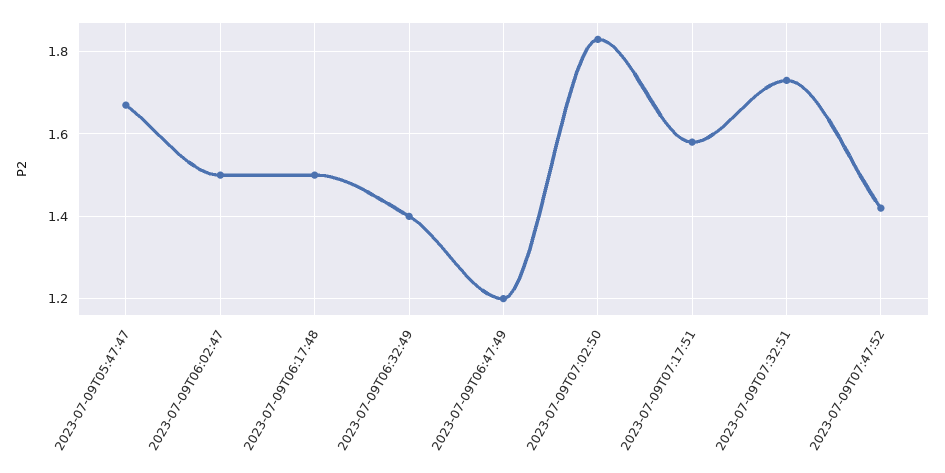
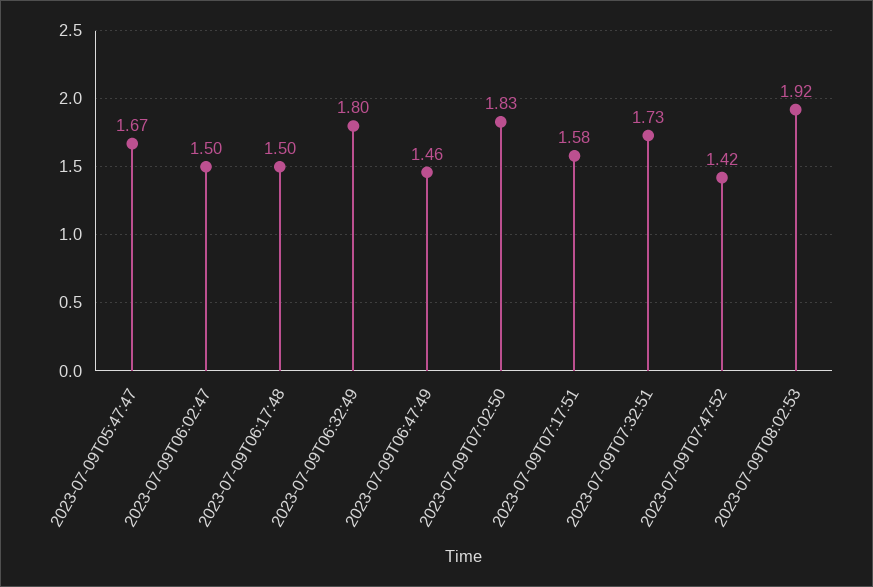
2023-07-09T06:32:49: 1.4 -> 1.8
2023-07-09T06:47:49: 1.2 -> 1.46
2023-07-09T08:02:53: none -> 1.92

